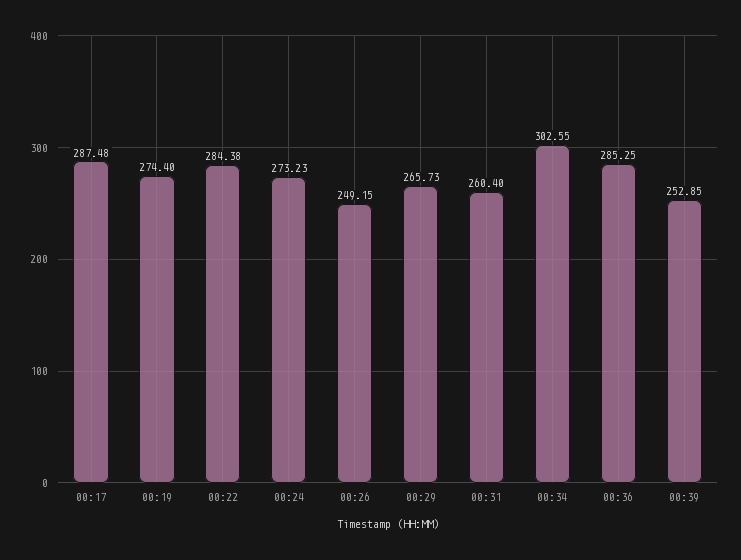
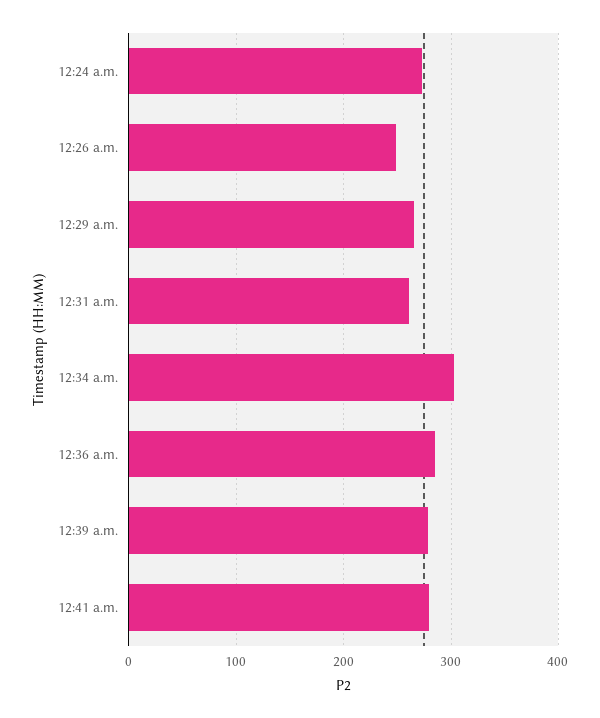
00:17: 287.48 -> none
00:19: 274.4 -> none
00:22: 284.38 -> none
00:39: 252.85 -> 280
12:41 a.m.: none -> 280

